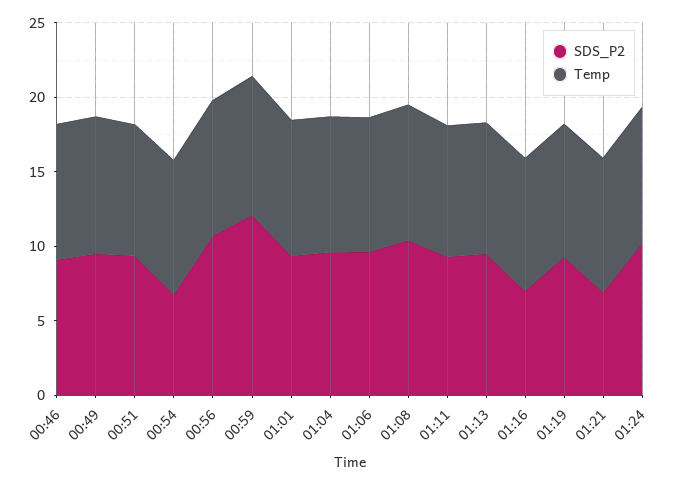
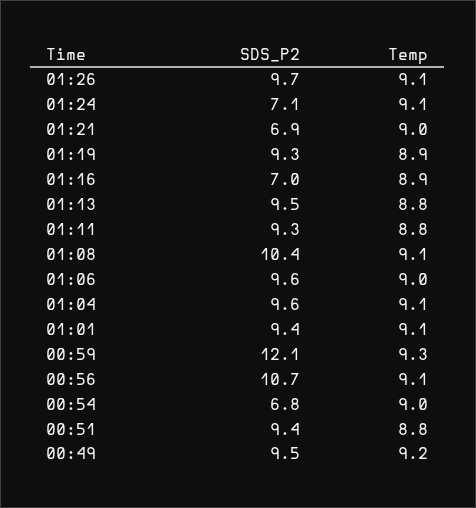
SDS_P2, 00:46: 9 -> none
Temp, 00:46: 9 -> none
SDS_P2, 01:24: 10 -> 7.1
SDS_P2, 01:26: none -> 9.7
Temp, 01:26: none -> 9.1

